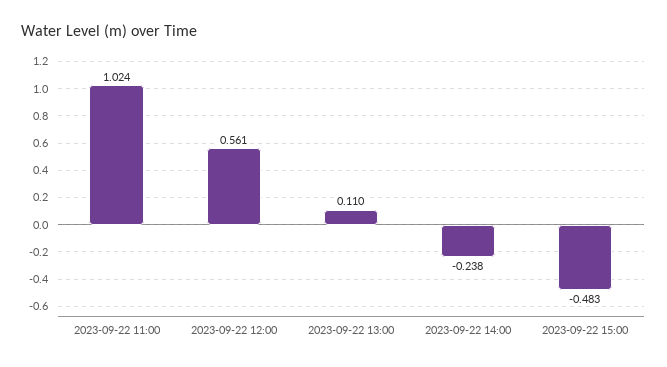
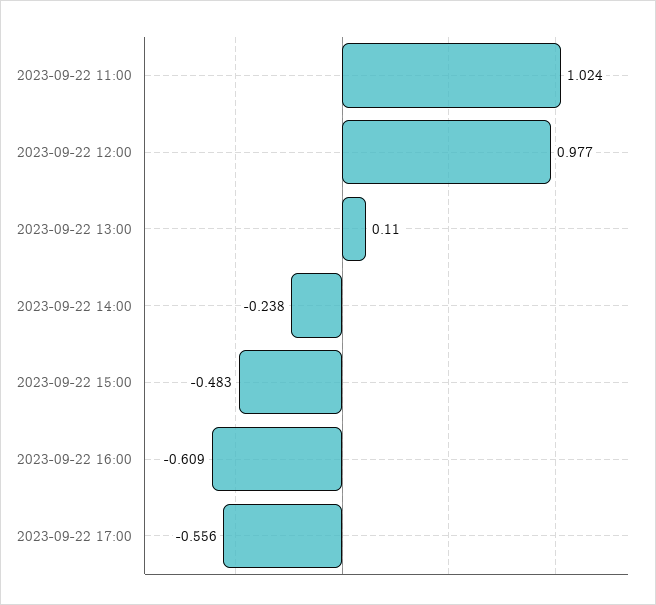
2023-09-22 12:00: 0.561 -> 0.977
2023-09-22 16:00: none -> -0.609
2023-09-22 17:00: none -> -0.556

